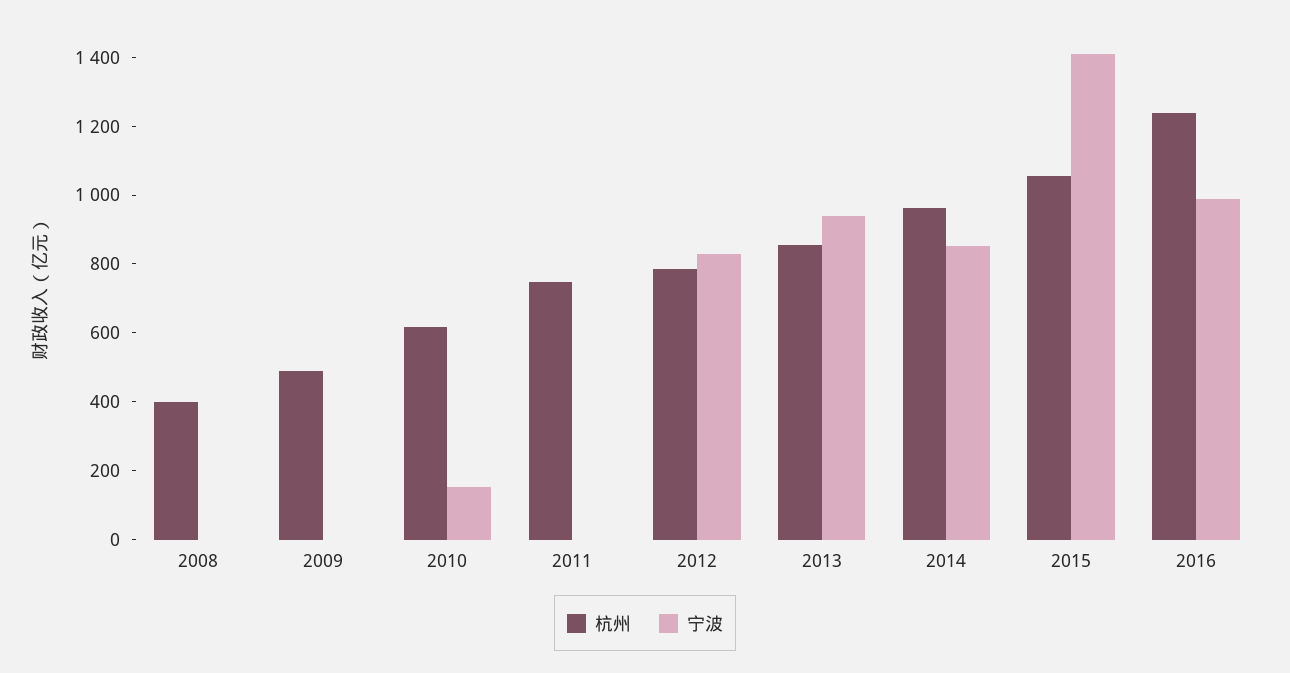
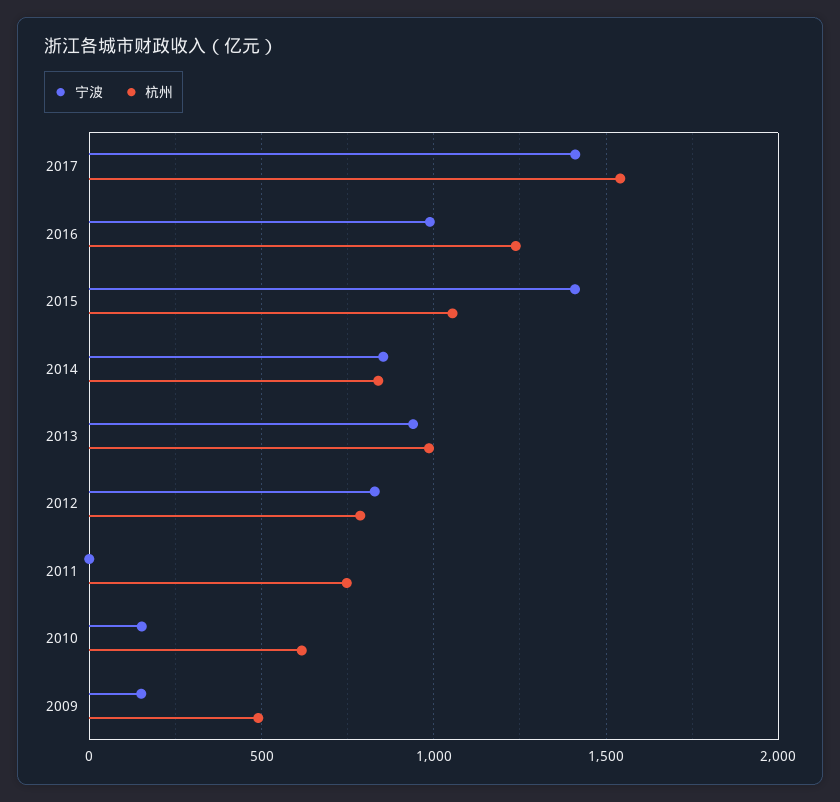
杭州, 2008: 400 -> none
宁波, 2008: 0 -> none
宁波, 2009: 0 -> 150
杭州, 2013: 850 -> 1000
杭州, 2014: 950 -> 850
宁波, 2017: none -> 1400
杭州, 2017: none -> 1550

